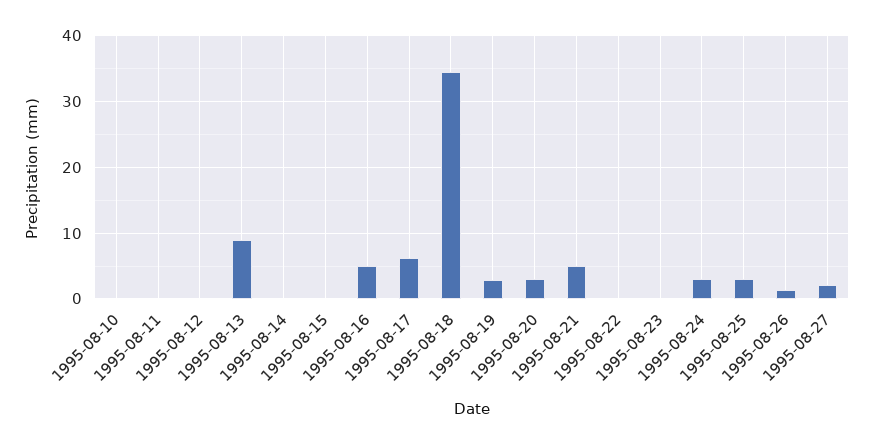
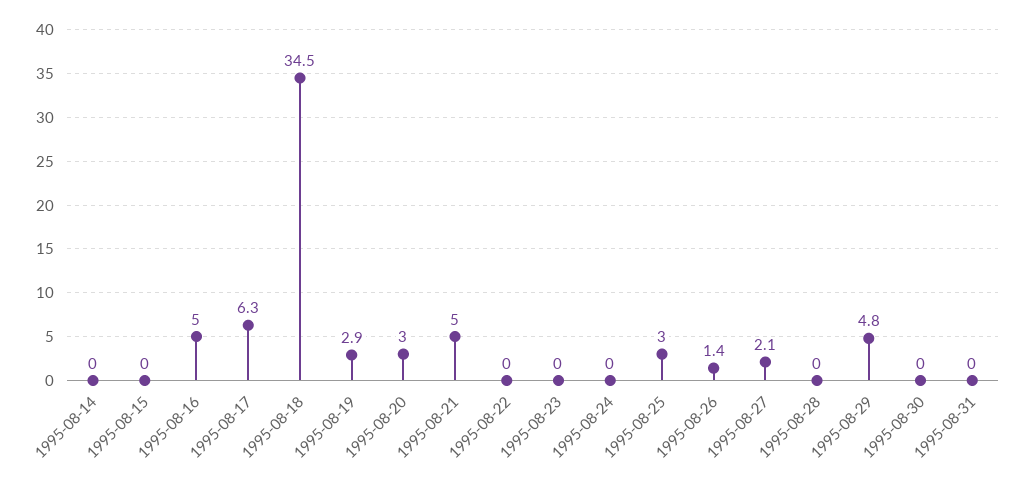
1995-08-10: 0 -> none
1995-08-11: 0 -> none
1995-08-12: 0 -> none
1995-08-13: 9 -> none
1995-08-24: 3 -> 0
1995-08-28: none -> 0
1995-08-29: none -> 4.8
1995-08-30: none -> 0
1995-08-31: none -> 0

